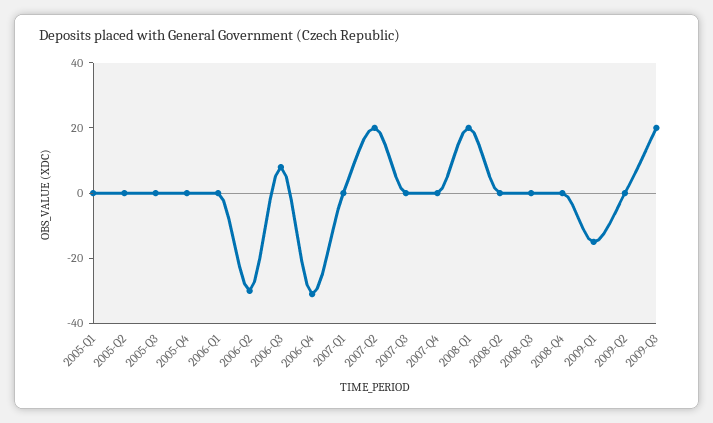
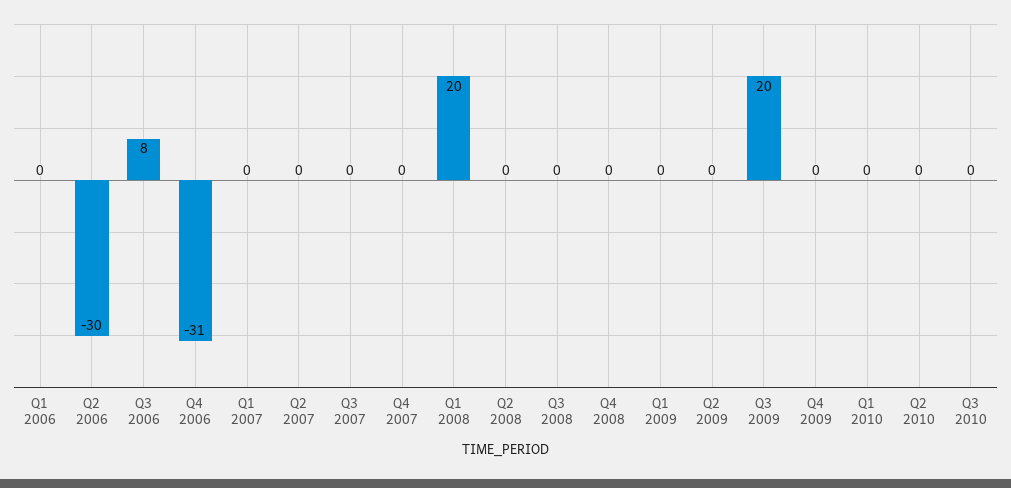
2005-Q1: 0 -> none
2005-Q2: 0 -> none
2005-Q3: 0 -> none
2005-Q4: 0 -> none
2007-Q2: 20 -> 0
2009-Q1: -15 -> 0
Q4 2009: none -> 0
Q1 2010: none -> 0
Q2 2010: none -> 0
Q3 2010: none -> 0

